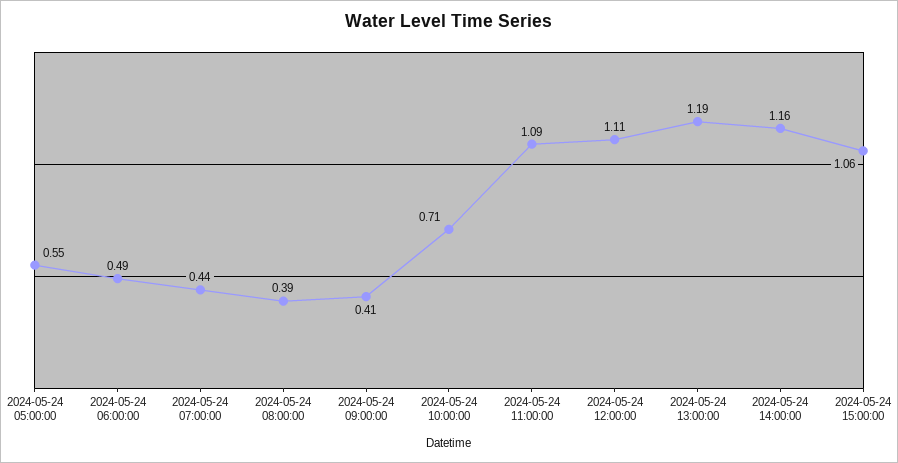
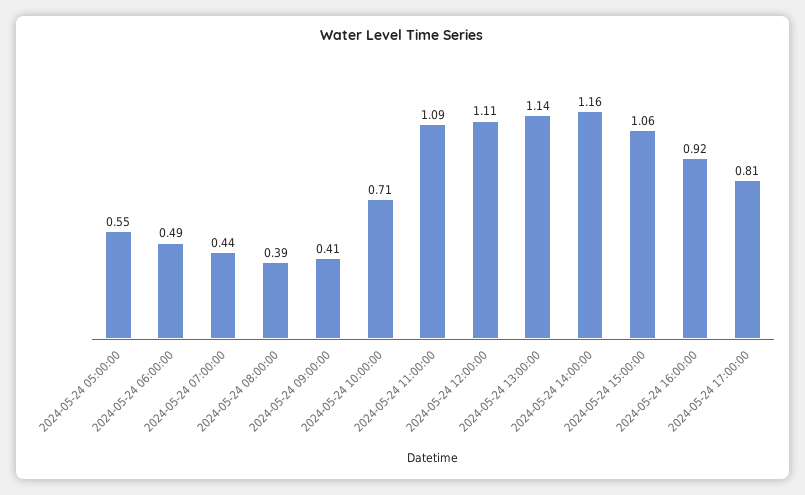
2024-05-24 13:00:00: 1.19 -> 1.14
2024-05-24 16:00:00: none -> 0.92
2024-05-24 17:00:00: none -> 0.81

